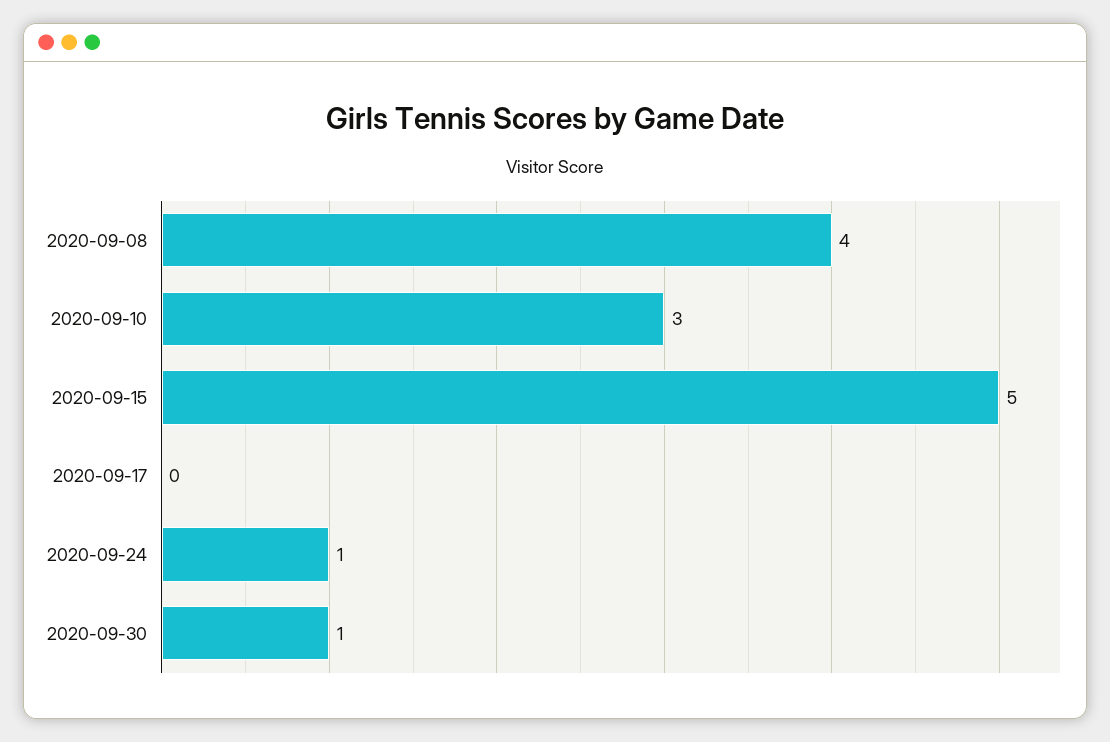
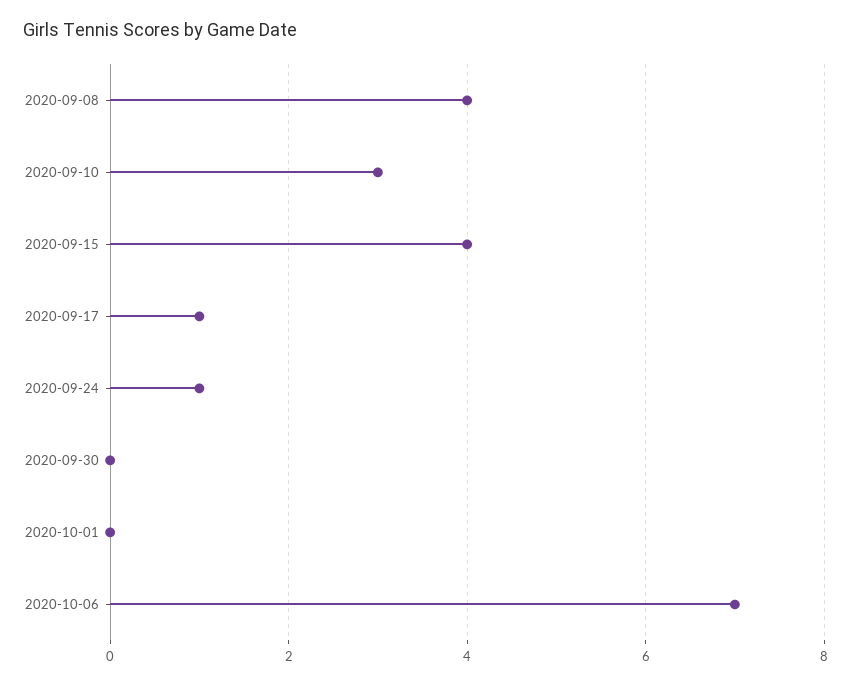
2020-09-15: 5 -> 4
2020-09-17: 0 -> 1
2020-09-30: 1 -> 0
2020-10-01: none -> 0
2020-10-06: none -> 7

